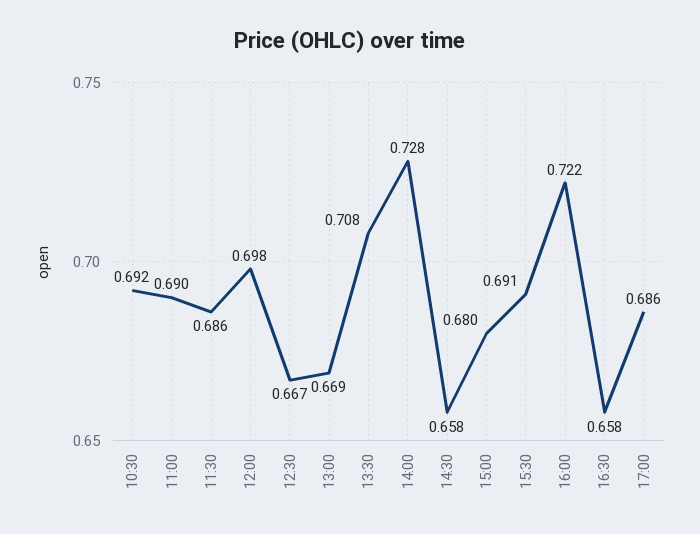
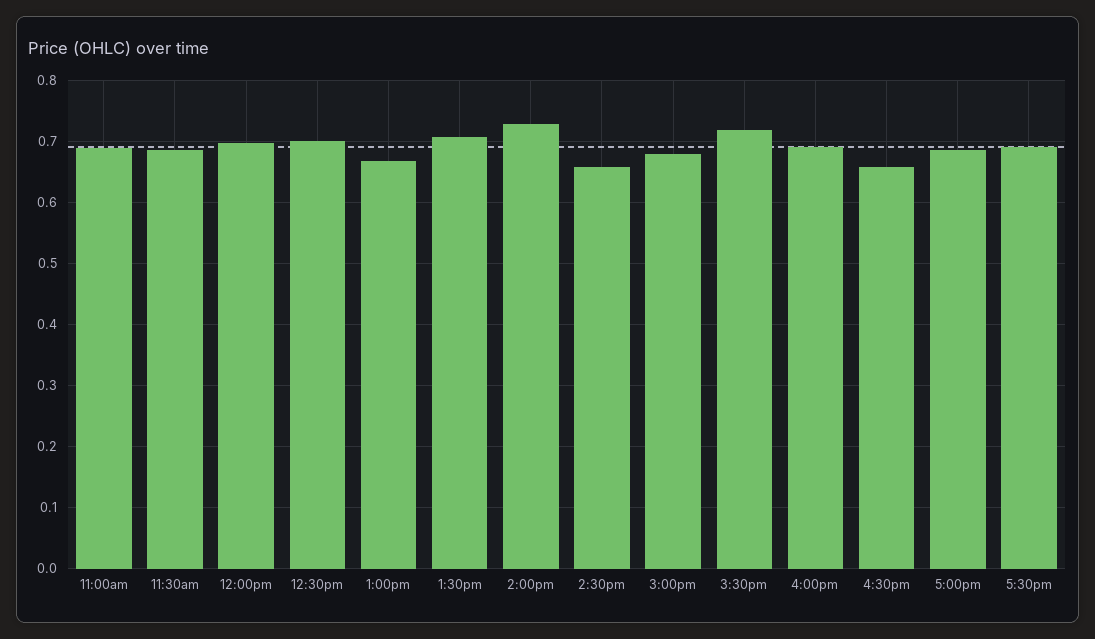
10:30: 0.692 -> none
12:30: 0.667 -> 0.7
15:30: 0.691 -> 0.72
16:00: 0.722 -> 0.69
5:30pm: none -> 0.69

